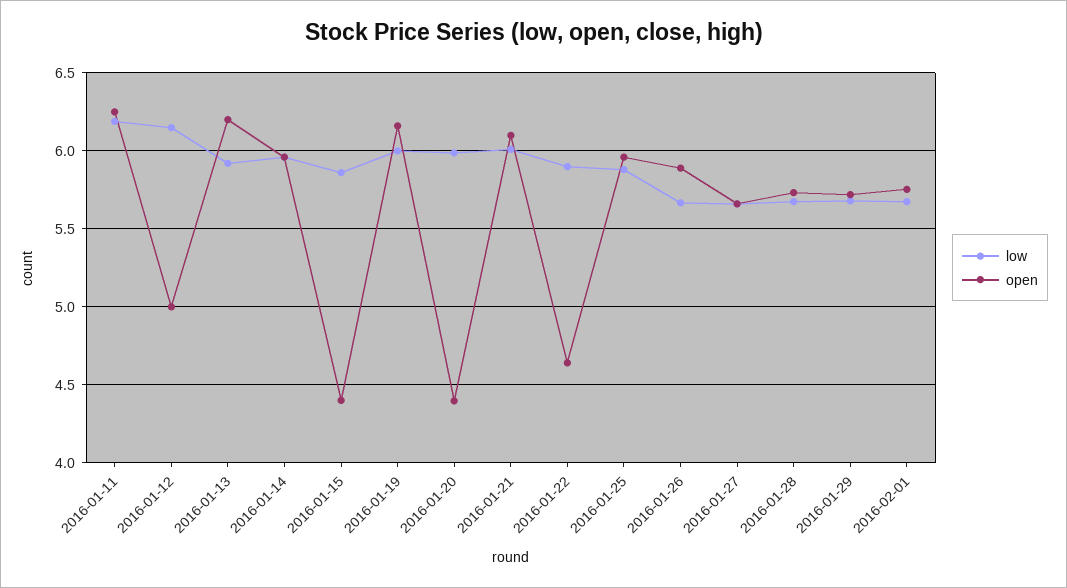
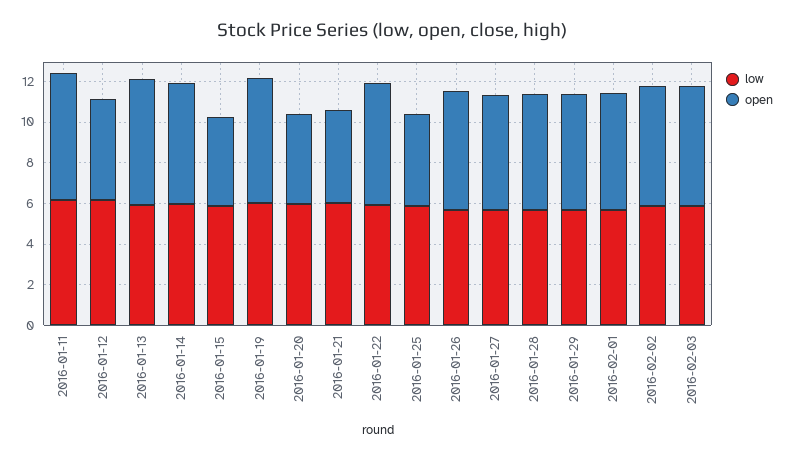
open, 2016-01-21: 6.1 -> 4.5
open, 2016-01-22: 4.65 -> 6
open, 2016-01-25: 5.95 -> 4.5
low, 2016-02-02: none -> 6
open, 2016-02-02: none -> 6
low, 2016-02-03: none -> 6
open, 2016-02-03: none -> 6

